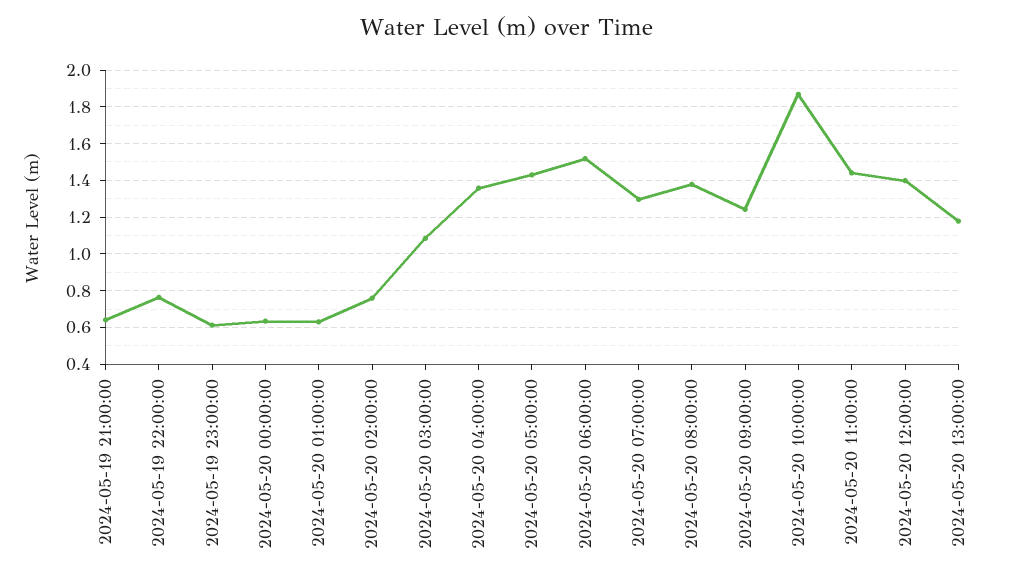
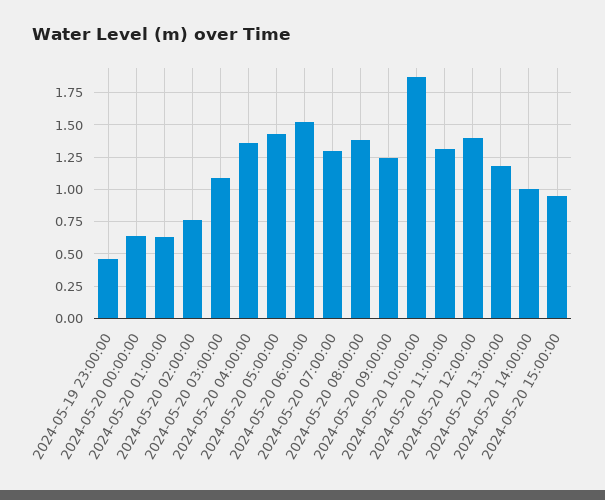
2024-05-19 21:00:00: 0.65 -> none
2024-05-19 22:00:00: 0.75 -> none
2024-05-19 23:00:00: 0.6 -> 0.45
2024-05-20 11:00:00: 1.45 -> 1.3
2024-05-20 14:00:00: none -> 1
2024-05-20 15:00:00: none -> 0.95

